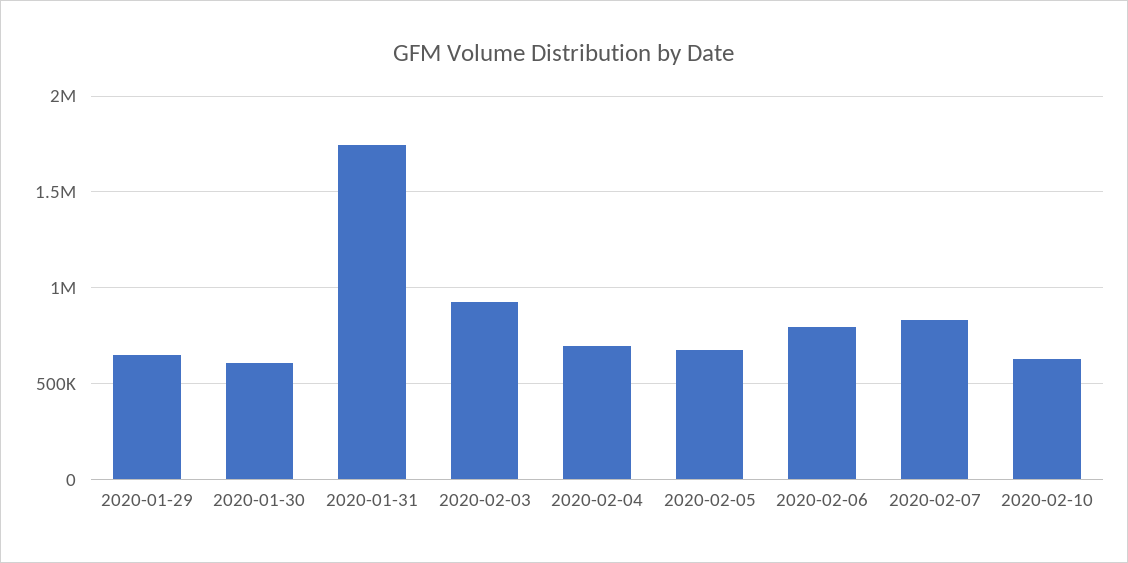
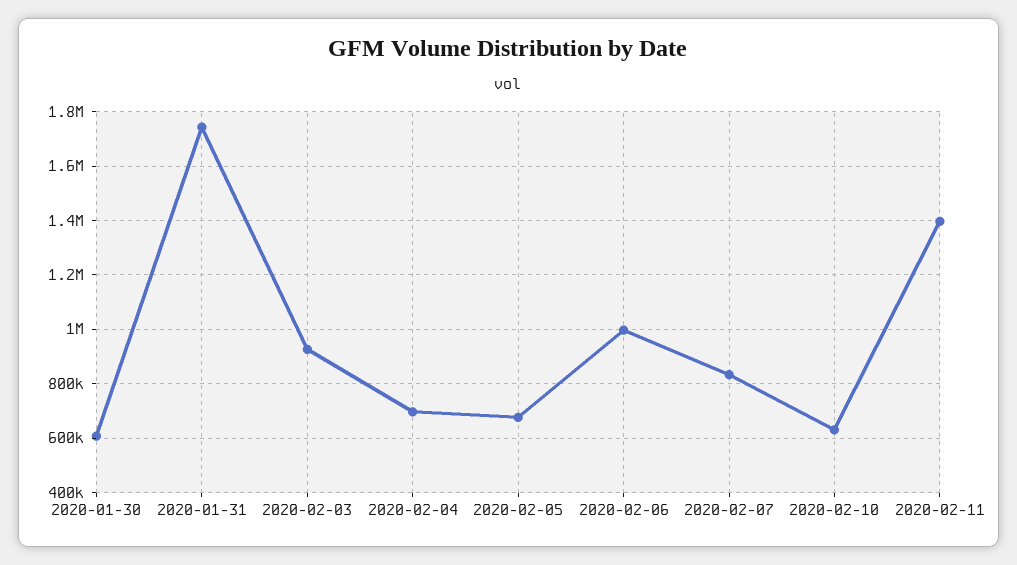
2020-01-29: 650000 -> none
2020-02-06: 800000 -> 1000000
2020-02-11: none -> 1400000

